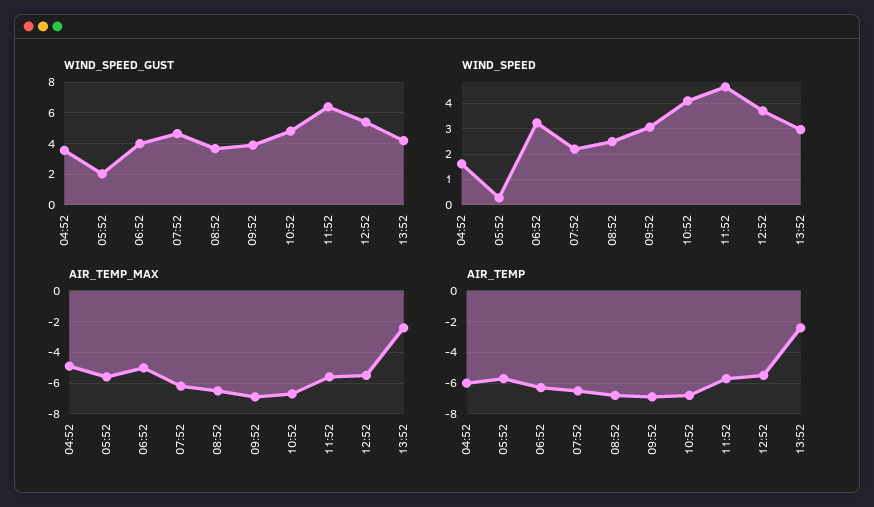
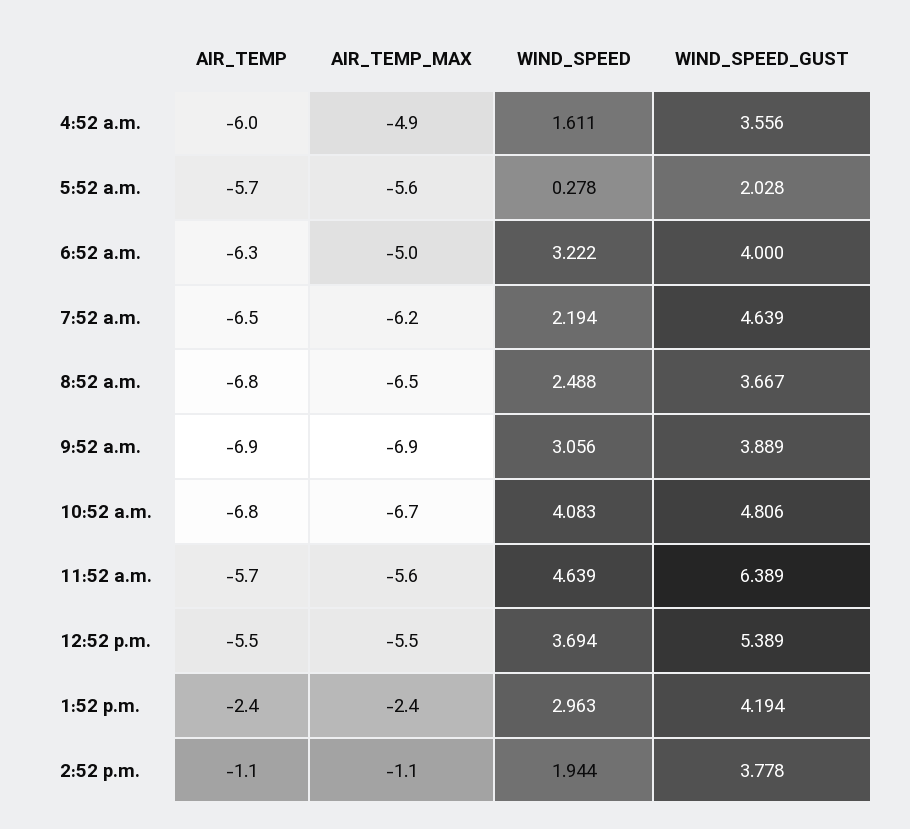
AIR_TEMP, 2:52 p.m.: none -> -1.1
AIR_TEMP_MAX, 2:52 p.m.: none -> -1.1
WIND_SPEED, 2:52 p.m.: none -> 1.944
WIND_SPEED_GUST, 2:52 p.m.: none -> 3.778

